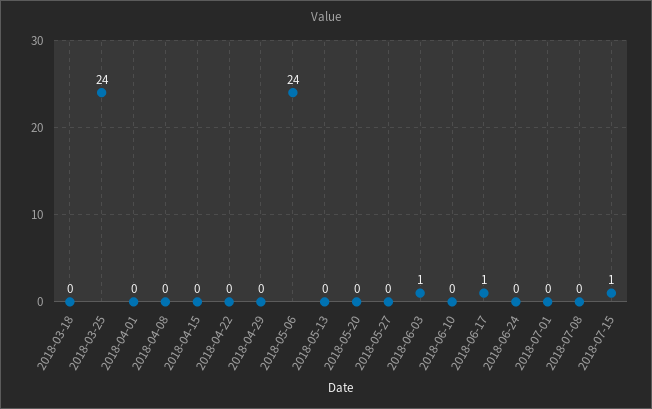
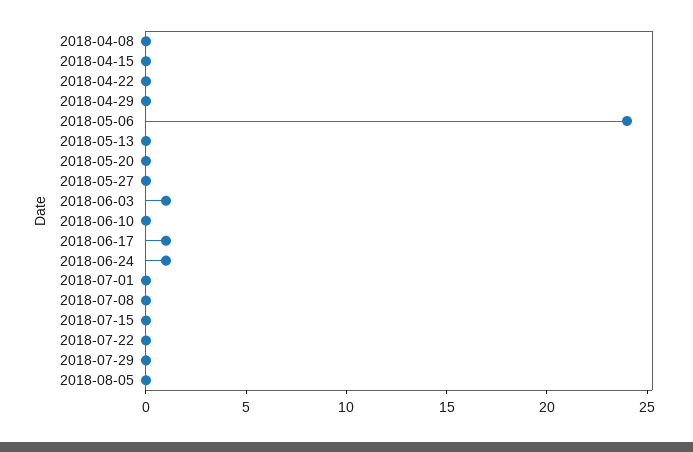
2018-03-18: 0 -> none
2018-03-25: 24 -> none
2018-04-01: 0 -> none
2018-06-24: 0 -> 1
2018-07-15: 1 -> 0
2018-07-22: none -> 0
2018-07-29: none -> 0
2018-08-05: none -> 0

